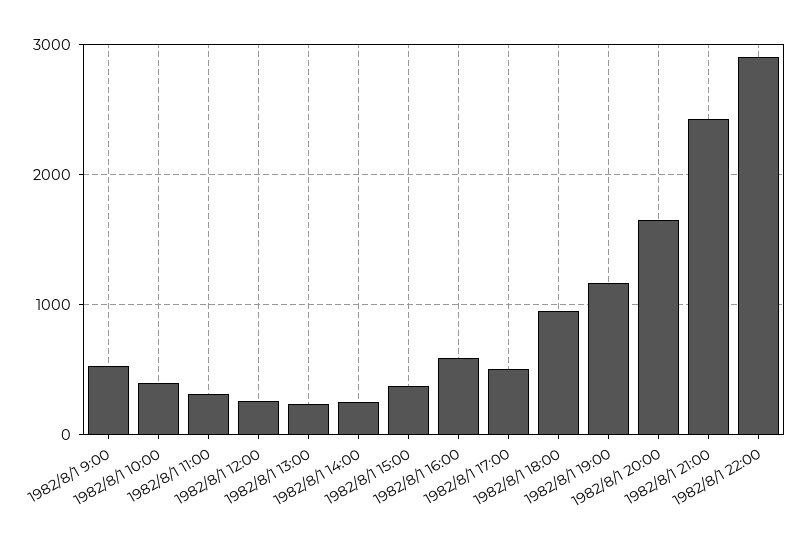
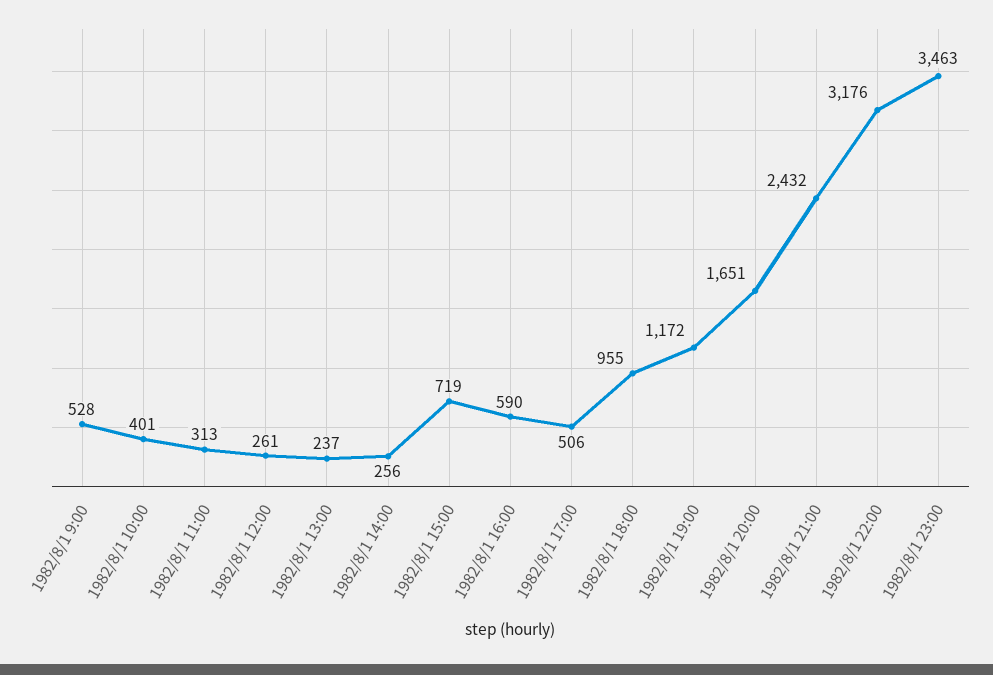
1982/8/1 15:00: 400 -> 719
1982/8/1 22:00: 2900 -> 3176
1982/8/1 23:00: none -> 3463

